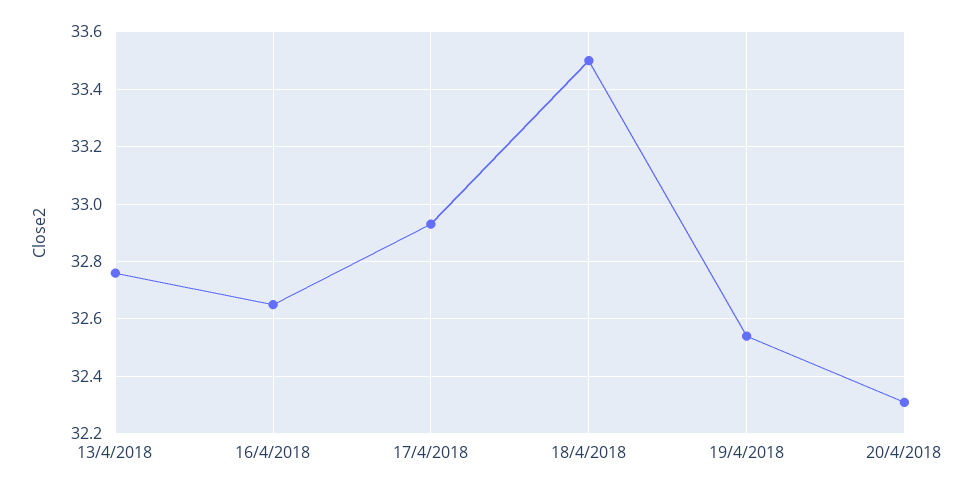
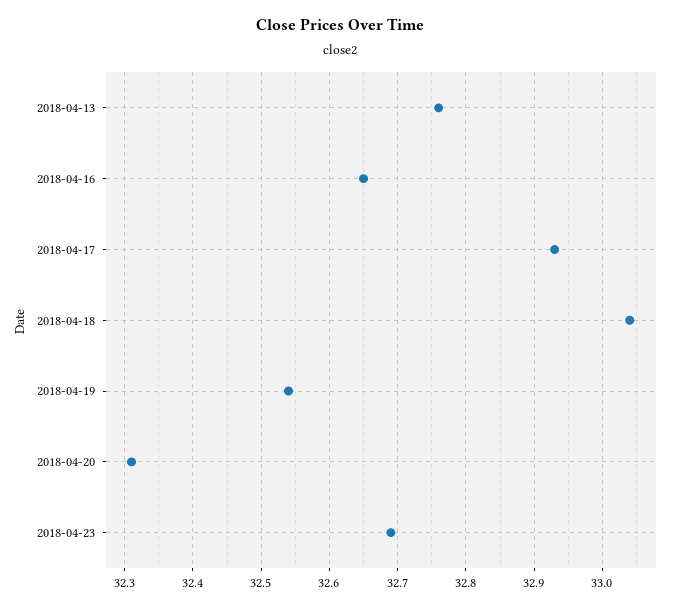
18/4/2018: 33.5 -> 33.04
2018-04-23: none -> 32.69

